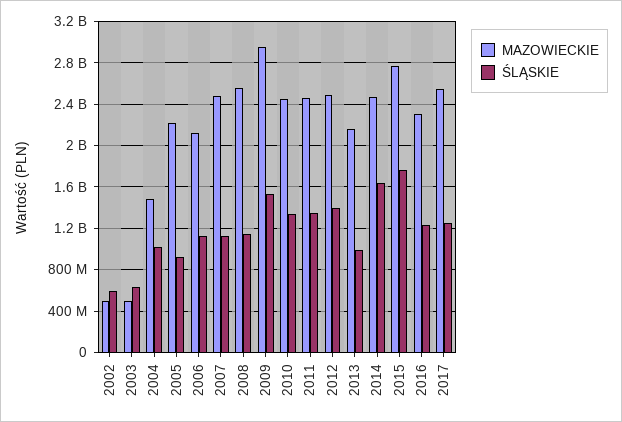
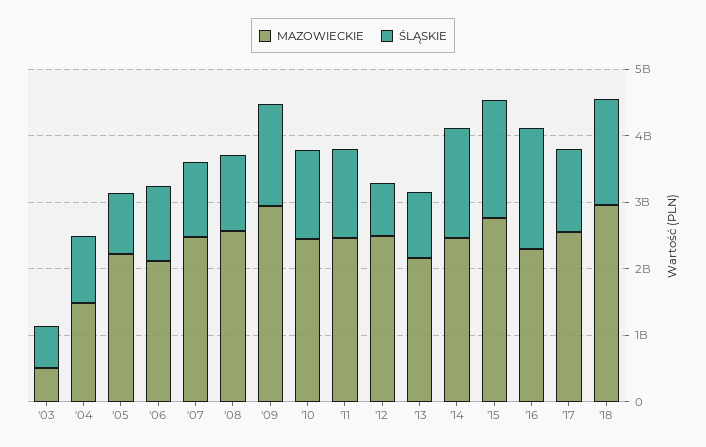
MAZOWIECKIE, 2002: 500000000 -> none
ŚLĄSKIE, 2002: 600000000 -> none
ŚLĄSKIE, 2012: 1400000000 -> 800000000
ŚLĄSKIE, 2016: 1200000000 -> 1800000000
MAZOWIECKIE, '18: none -> 3000000000
ŚLĄSKIE, '18: none -> 1600000000

